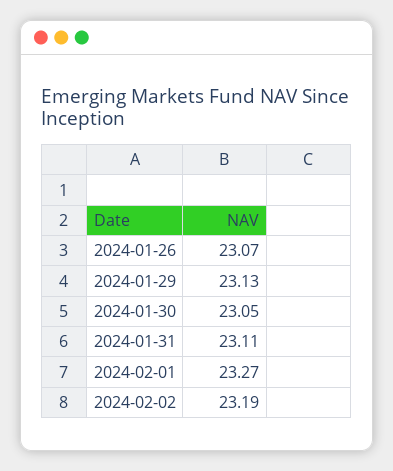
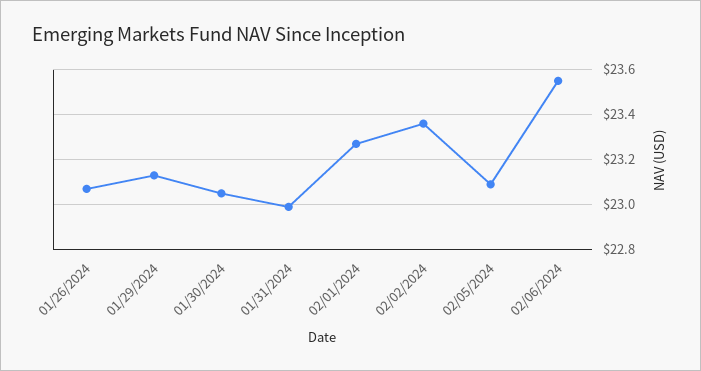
2024-01-31: 23.11 -> 23
2024-02-02: 23.19 -> 23.35
02/05/2024: none -> 23.1
02/06/2024: none -> 23.55

